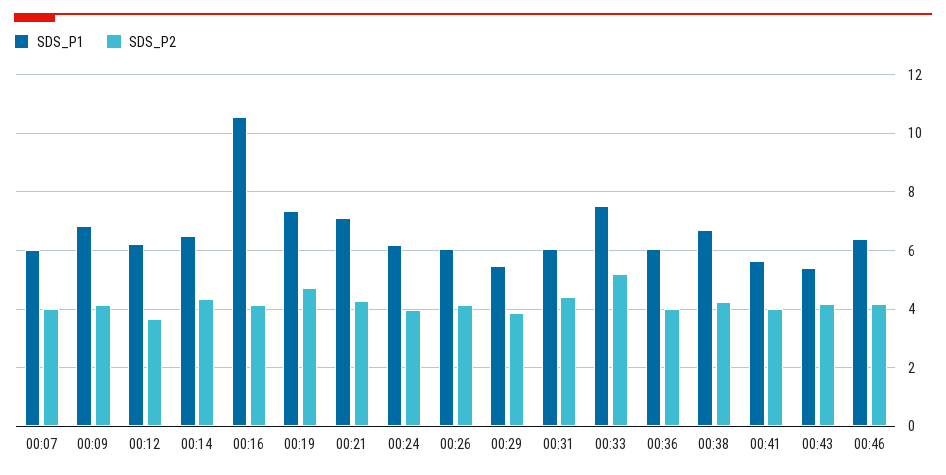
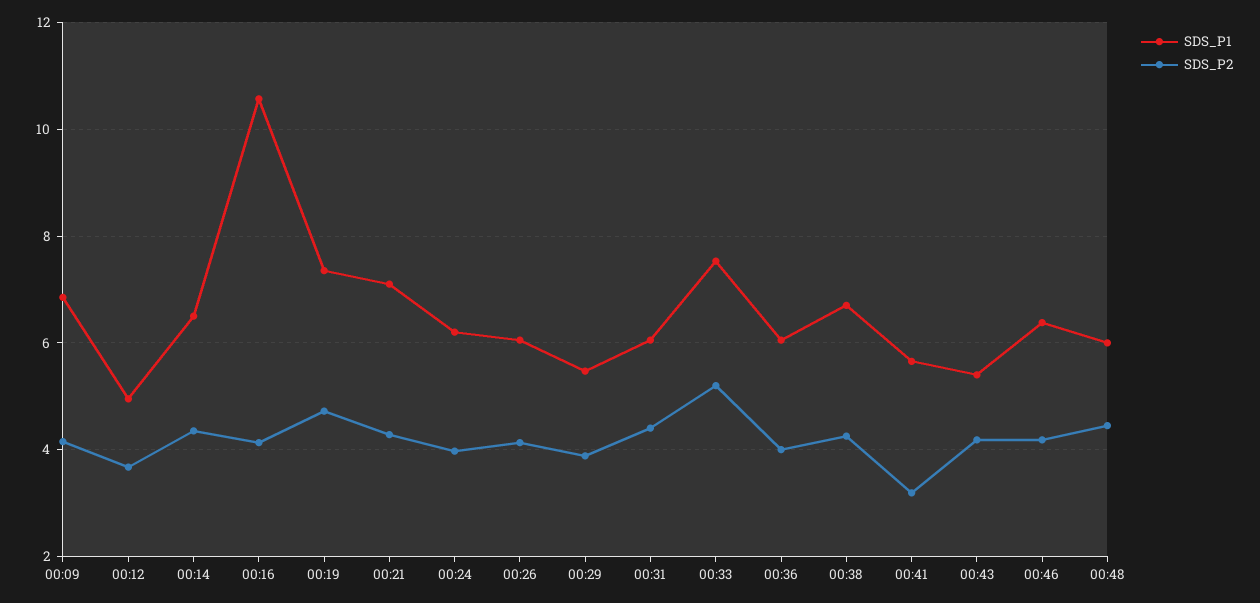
SDS_P1, 00:07: 6 -> none
SDS_P2, 00:07: 4 -> none
SDS_P1, 00:12: 6.25 -> 5
SDS_P2, 00:41: 4 -> 3.2
SDS_P1, 00:48: none -> 6
SDS_P2, 00:48: none -> 4.4

